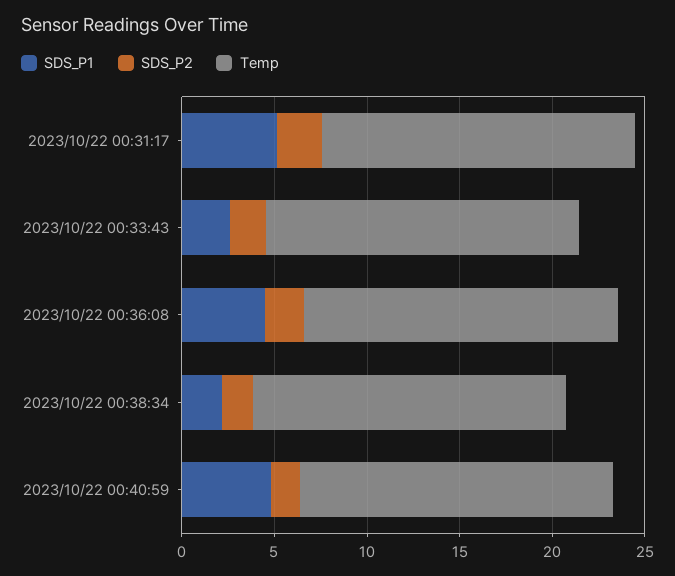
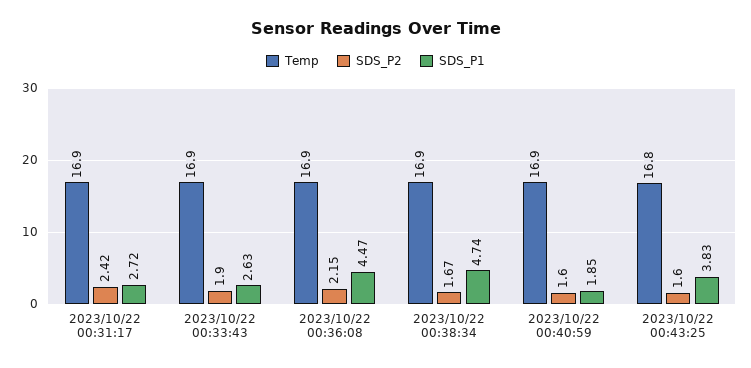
SDS_P1, 2023/10/22 00:31:17: 5 -> 2.72
SDS_P1, 2023/10/22 00:38:34: 2 -> 4.74
SDS_P1, 2023/10/22 00:40:59: 5 -> 1.85
Temp, 2023/10/22 00:43:25: none -> 16.8
SDS_P2, 2023/10/22 00:43:25: none -> 1.6
SDS_P1, 2023/10/22 00:43:25: none -> 3.83

